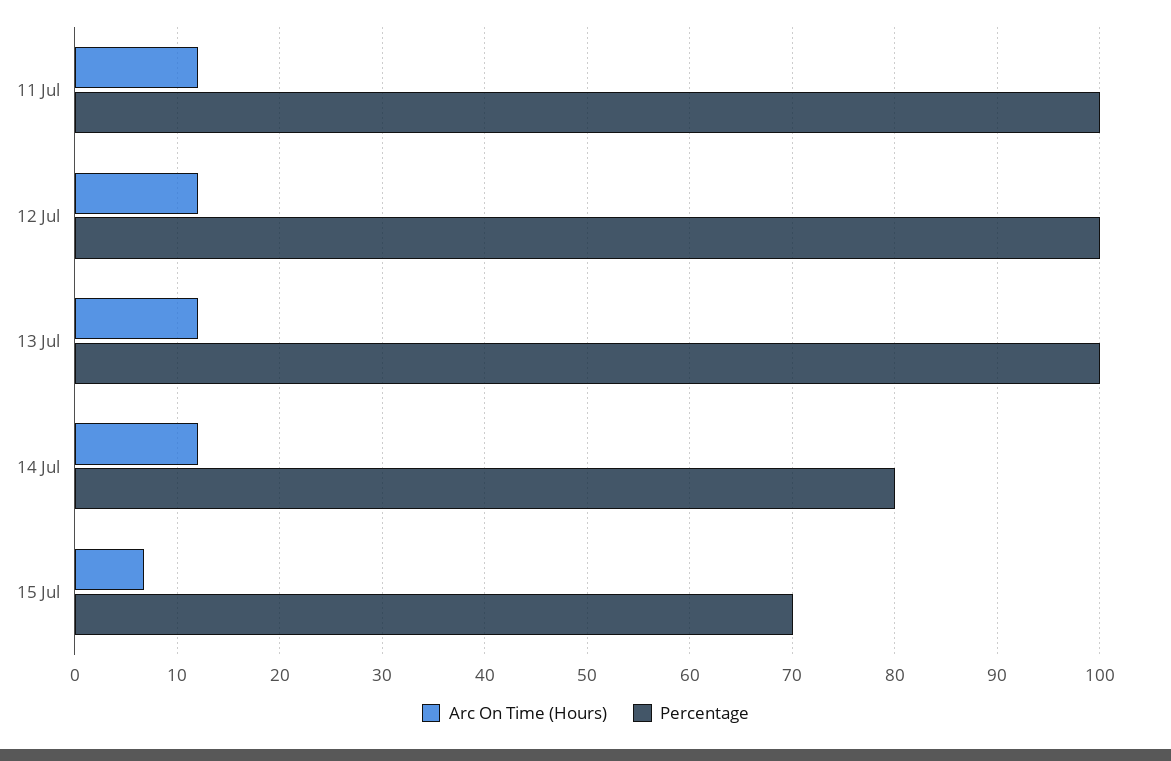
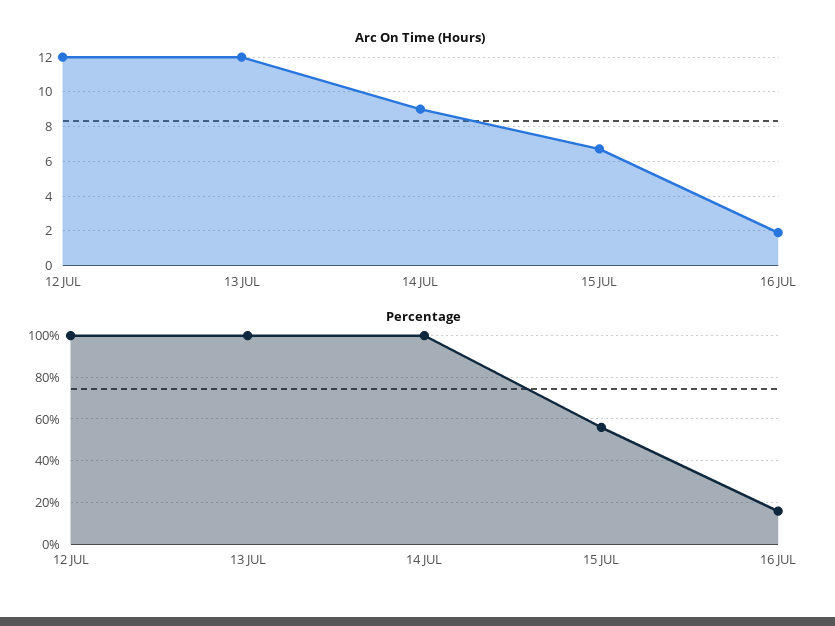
Arc On Time (Hours), 11 Jul: 12 -> none
Percentage, 11 Jul: 100 -> none
Arc On Time (Hours), 14 Jul: 12 -> 9
Percentage, 14 Jul: 80 -> 100
Percentage, 15 Jul: 70 -> 55
Arc On Time (Hours), 16 JUL: none -> 2
Percentage, 16 JUL: none -> 15

